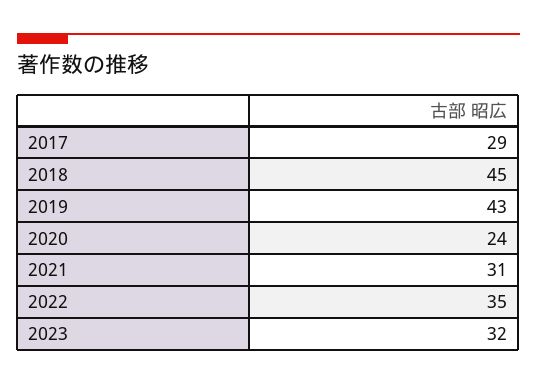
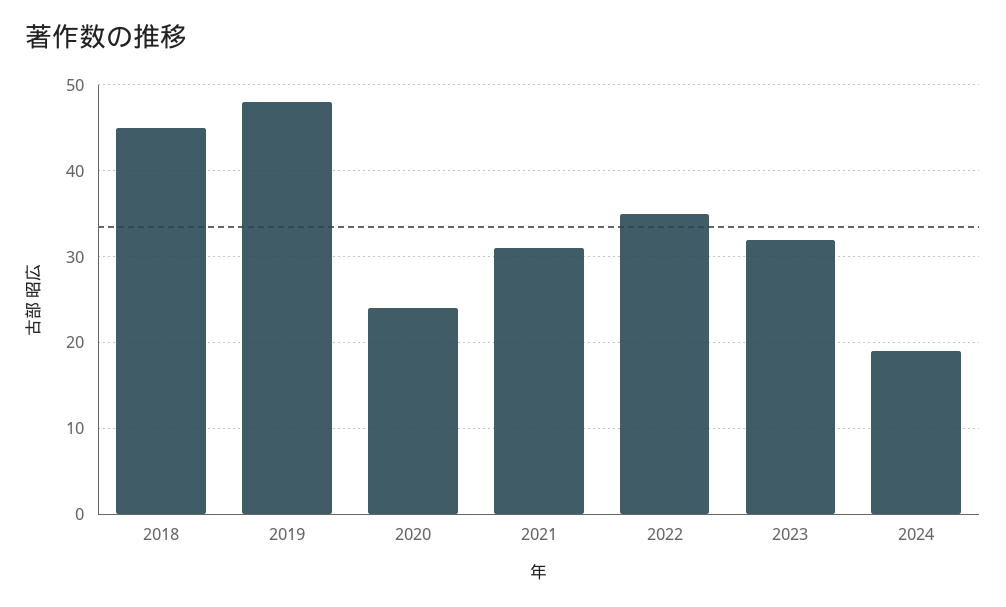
2017: 29 -> none
2019: 43 -> 48
2024: none -> 19

